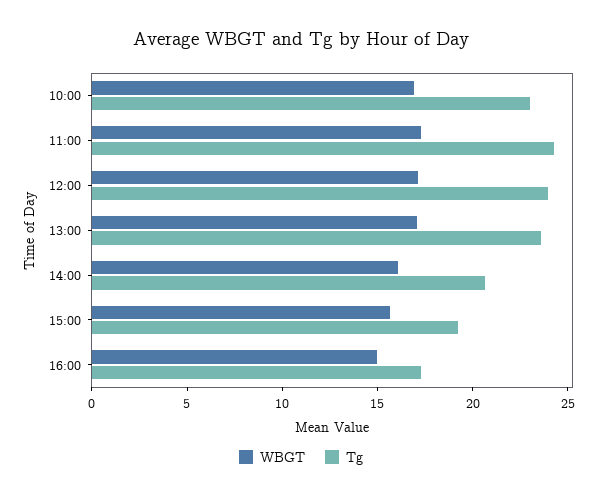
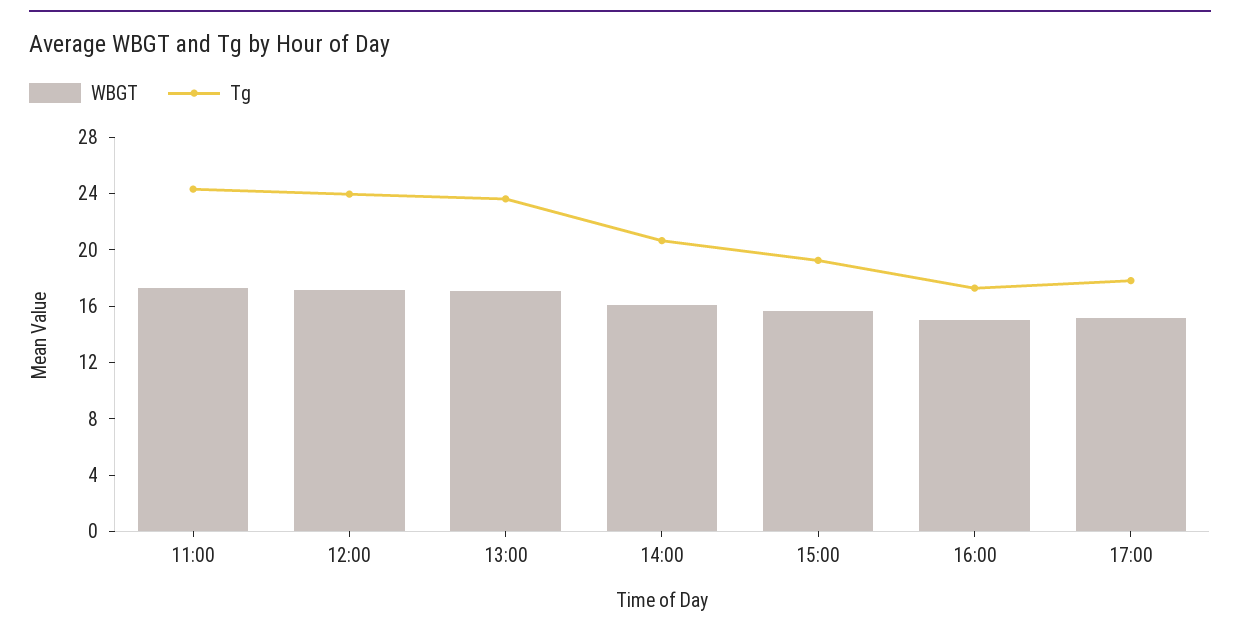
WBGT, 10:00: 17 -> none
Tg, 10:00: 23 -> none
WBGT, 17:00: none -> 15
Tg, 17:00: none -> 18

